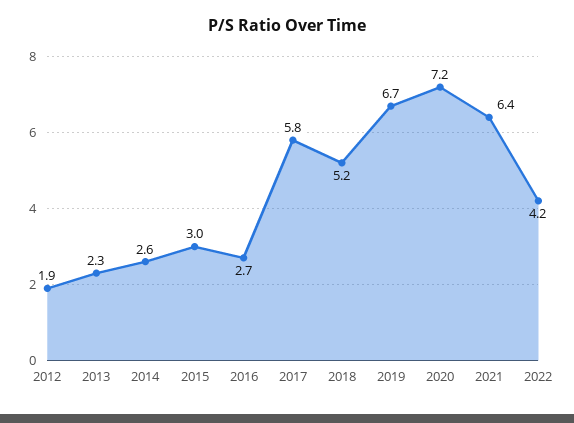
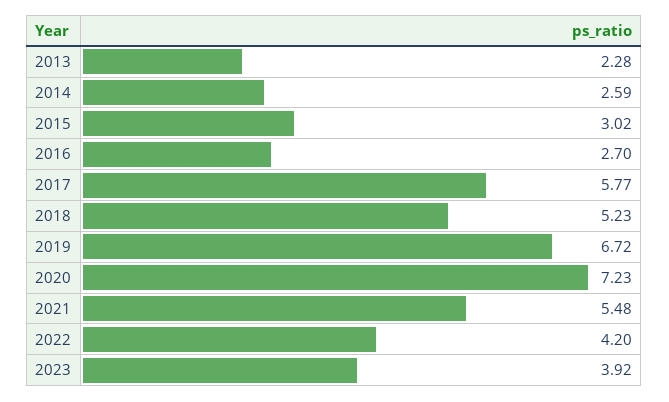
2012: 1.9 -> none
2021: 6.4 -> 5.48
2023: none -> 3.92

